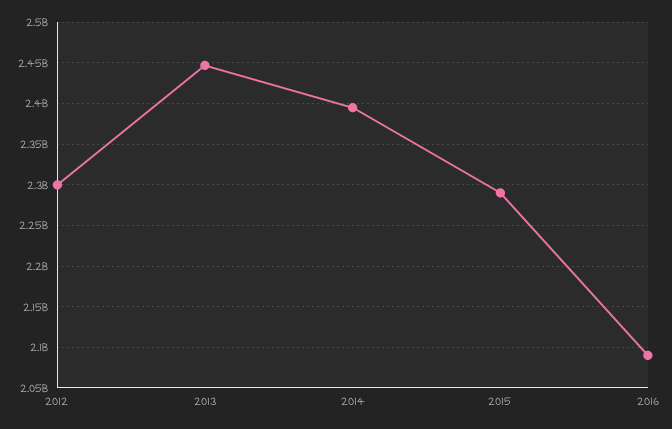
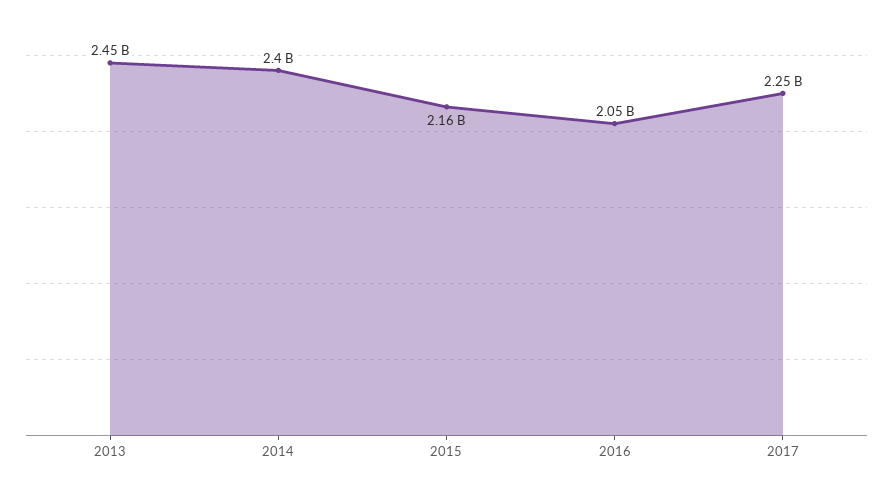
2012: 2300000000 -> none
2015: 2290000000 -> 2160000000
2016: 2090000000 -> 2050000000
2017: none -> 2250000000

